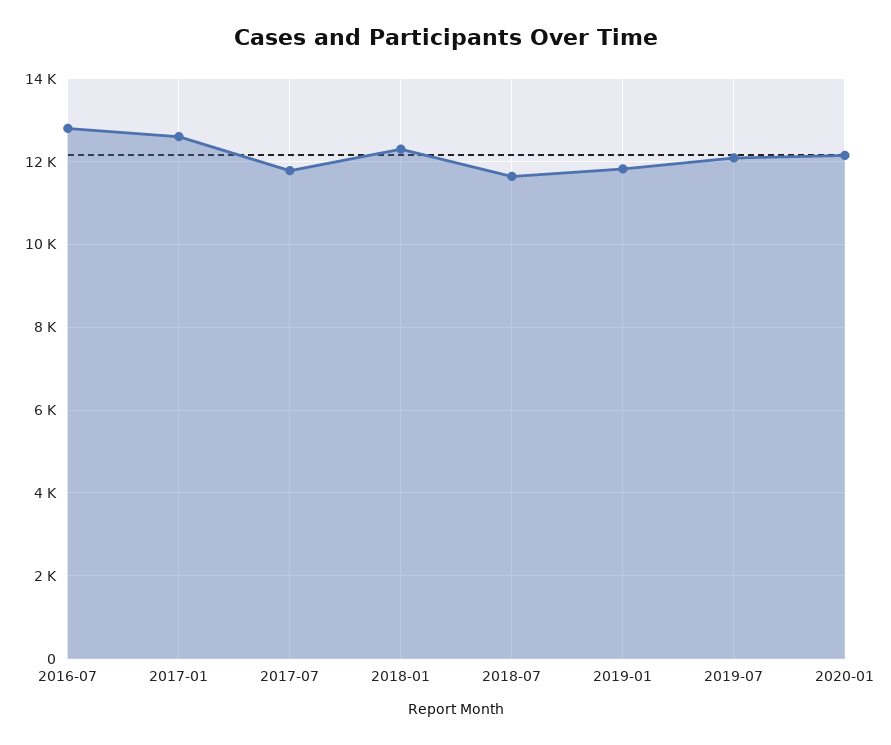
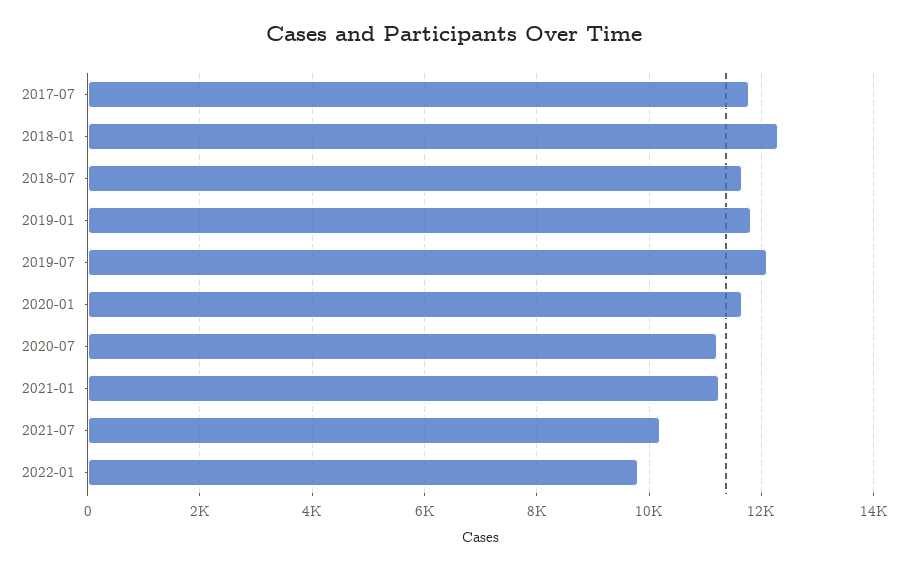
2016-07: 12800 -> none
2017-01: 12600 -> none
2020-01: 12200 -> 11600
2020-07: none -> 11200
2021-01: none -> 11200
2021-07: none -> 10200
2022-01: none -> 9800

